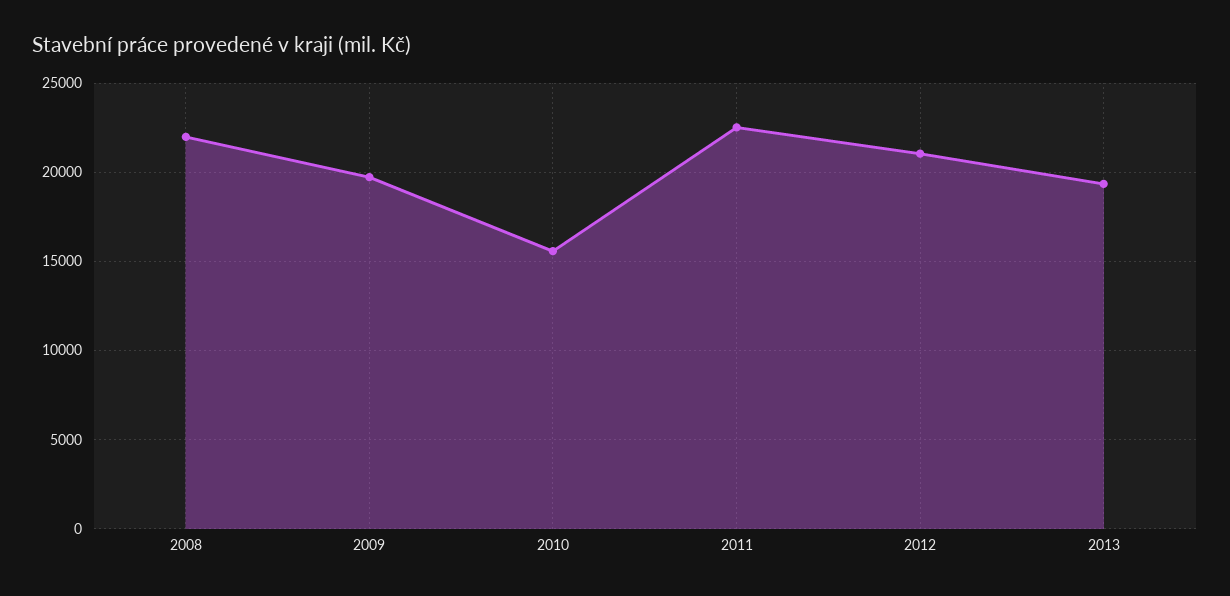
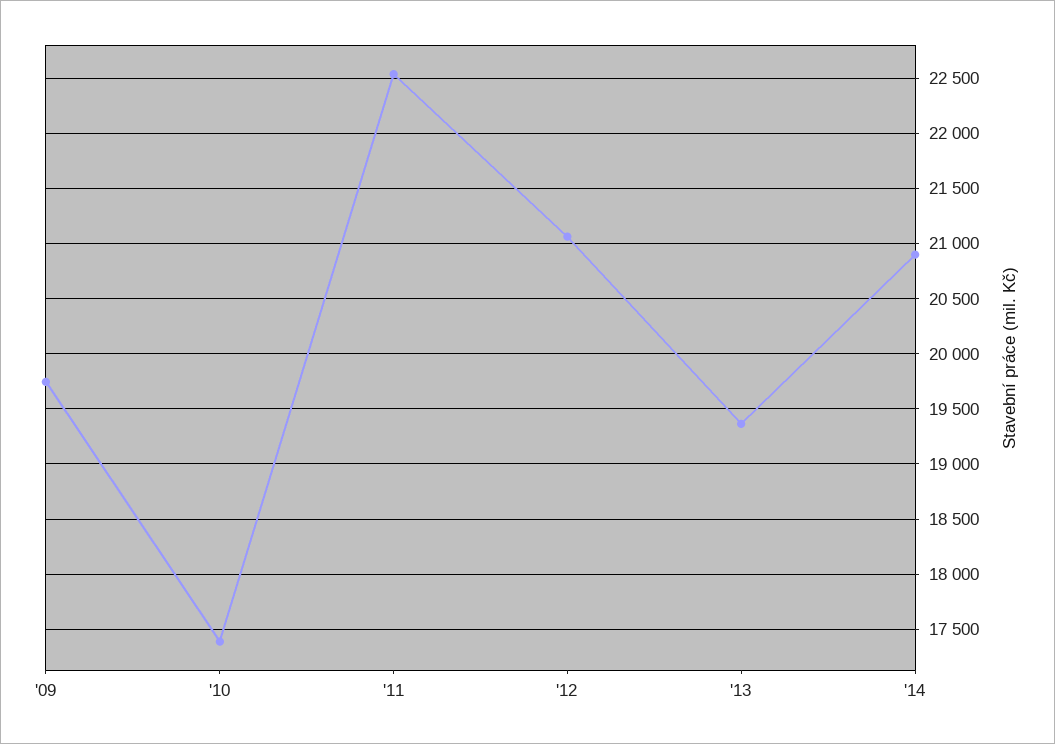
2008: 22000 -> none
2010: 15500 -> 17400
'14: none -> 20900

